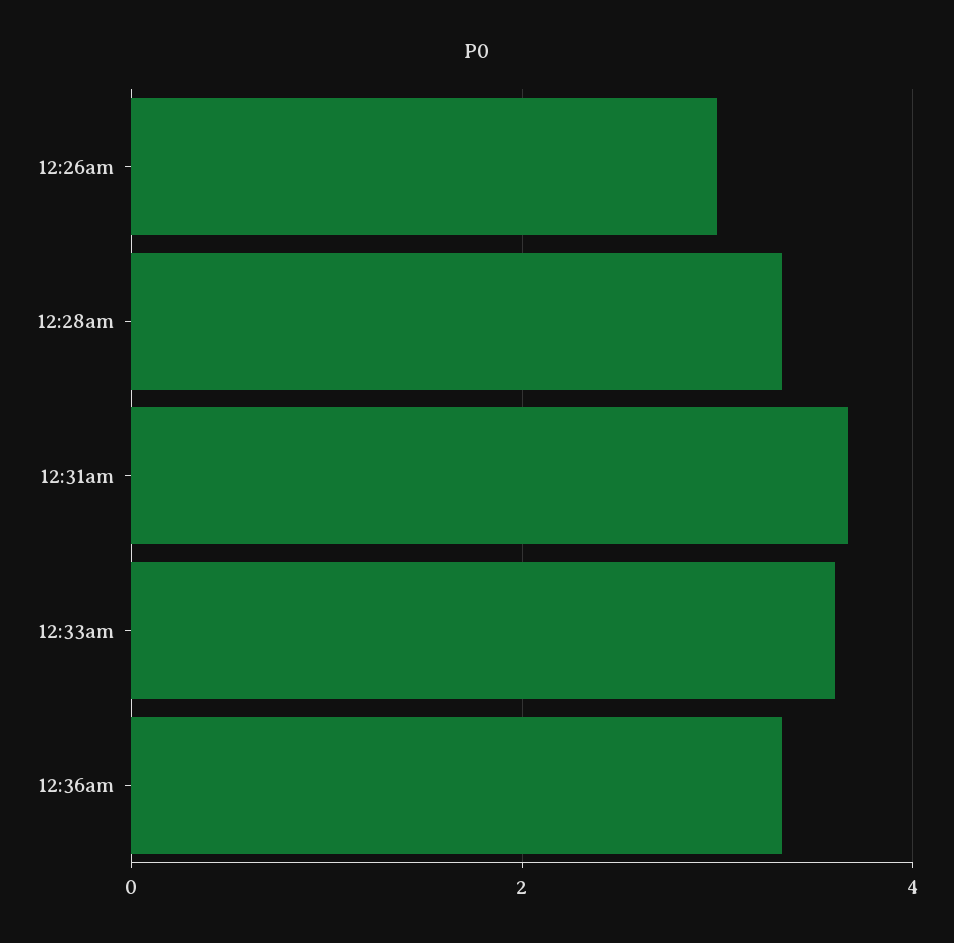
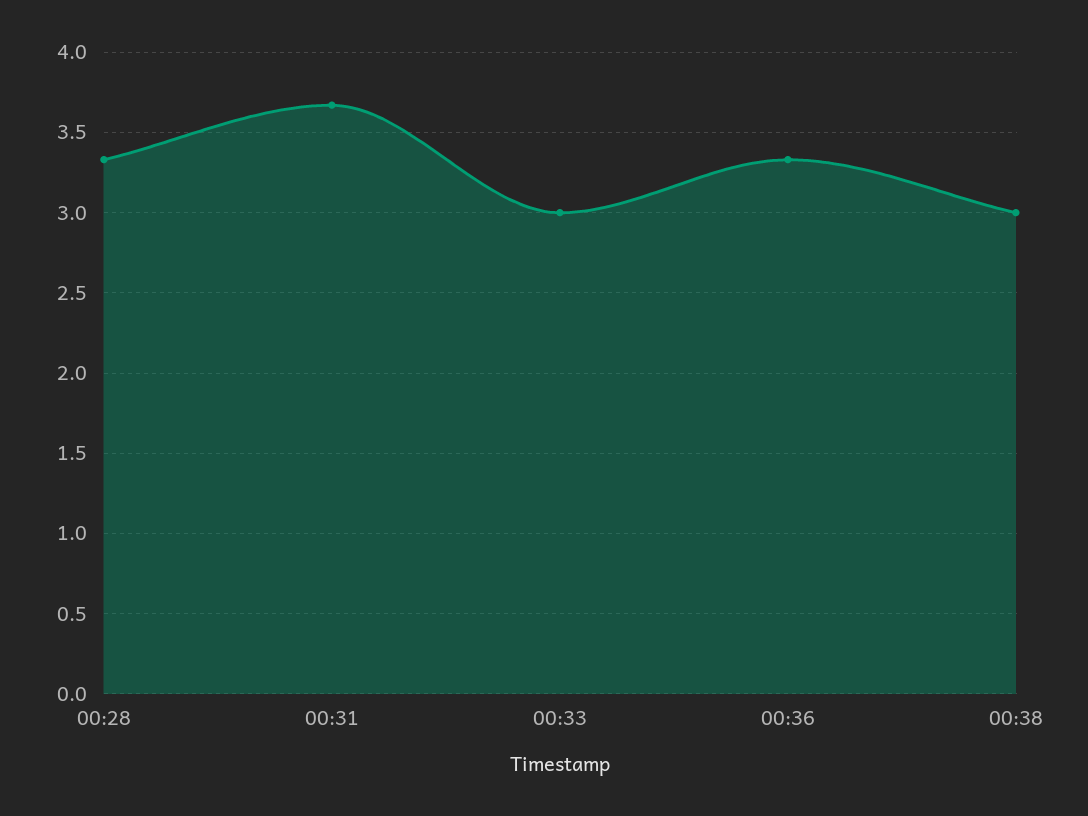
12:26am: 3 -> none
12:33am: 3.6 -> 3
00:38: none -> 3

